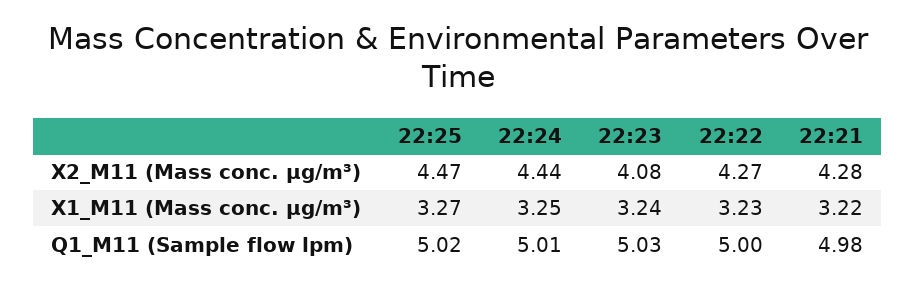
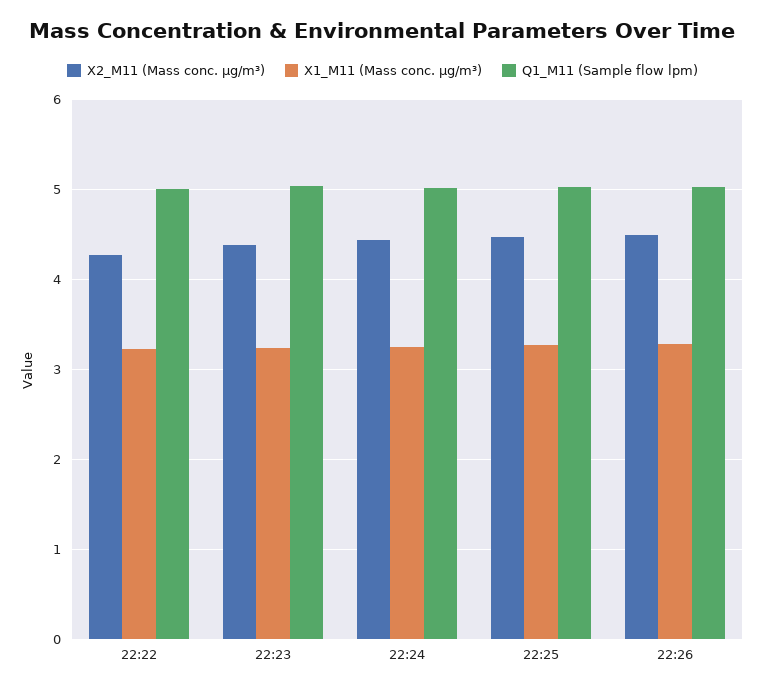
X2_M11 (Mass conc. μg/m³), 22:23: 4.08 -> 4.4
X2_M11 (Mass conc. μg/m³), 22:21: 4.28 -> none
X1_M11 (Mass conc. μg/m³), 22:21: 3.22 -> none
Q1_M11 (Sample flow lpm), 22:21: 4.98 -> none
X2_M11 (Mass conc. μg/m³), 22:26: none -> 4.5
X1_M11 (Mass conc. μg/m³), 22:26: none -> 3.3
Q1_M11 (Sample flow lpm), 22:26: none -> 5

